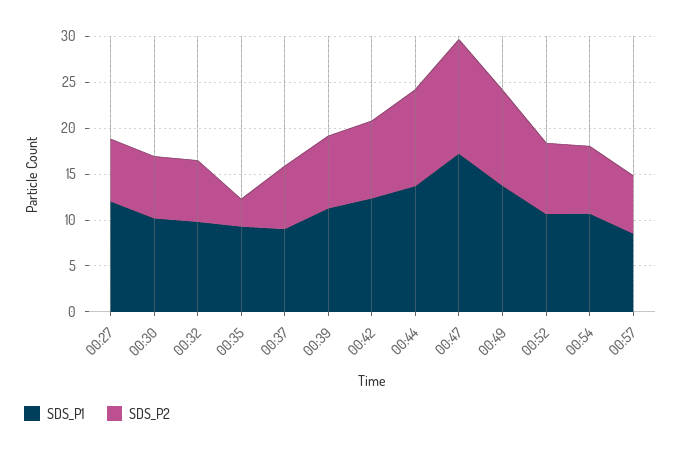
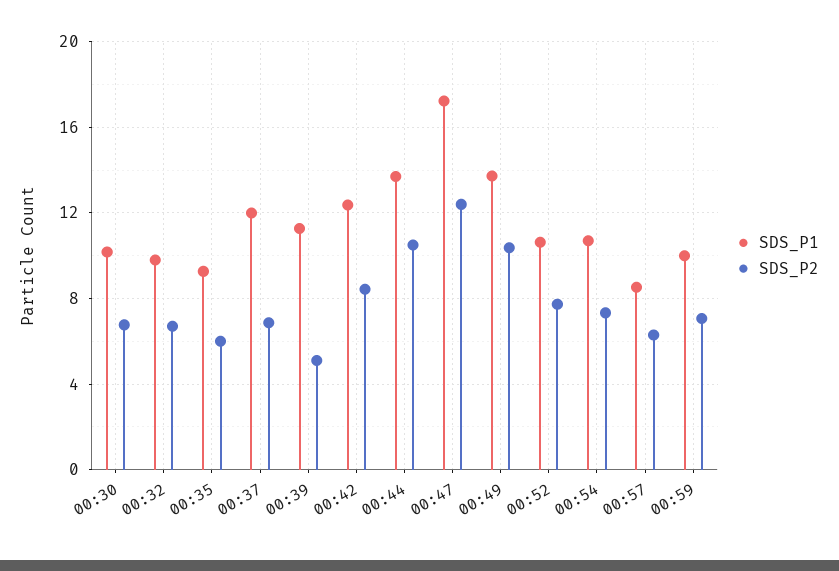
SDS_P1, 00:27: 12 -> none
SDS_P2, 00:27: 7 -> none
SDS_P2, 00:35: 3 -> 6
SDS_P1, 00:37: 9 -> 12
SDS_P2, 00:39: 8 -> 5
SDS_P1, 00:59: none -> 10
SDS_P2, 00:59: none -> 7

